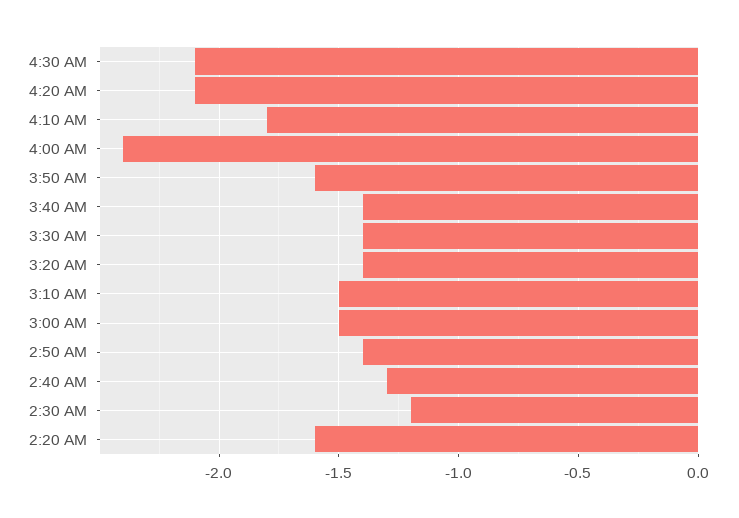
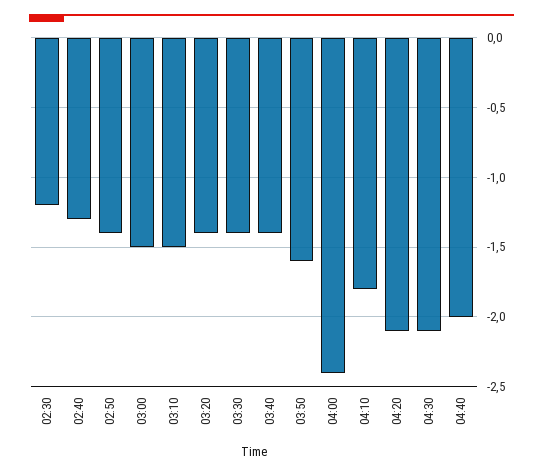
2:20 AM: -1.6 -> none
04:40: none -> -2

